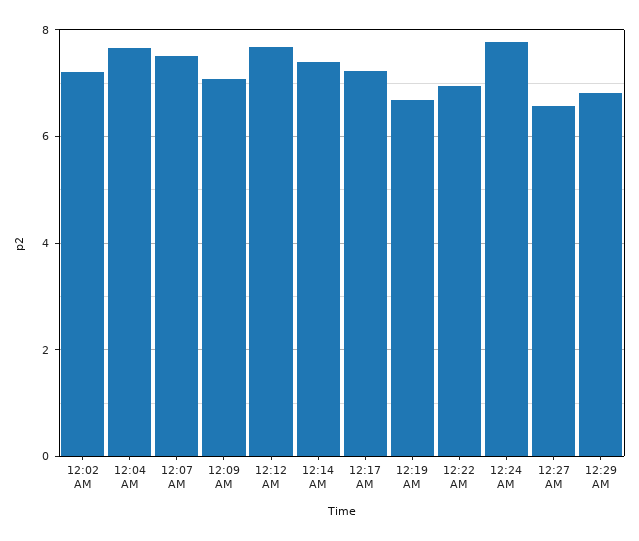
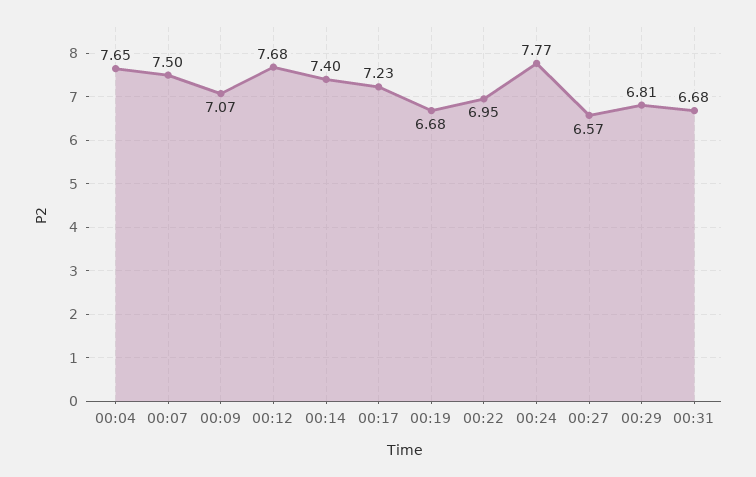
12:02 AM: 7.2 -> none
00:31: none -> 6.68

